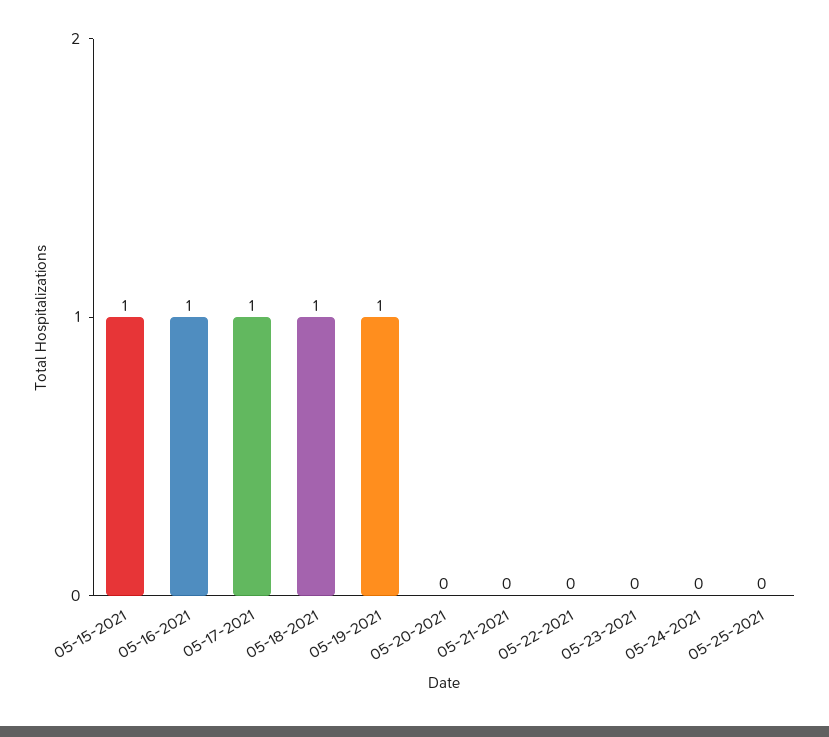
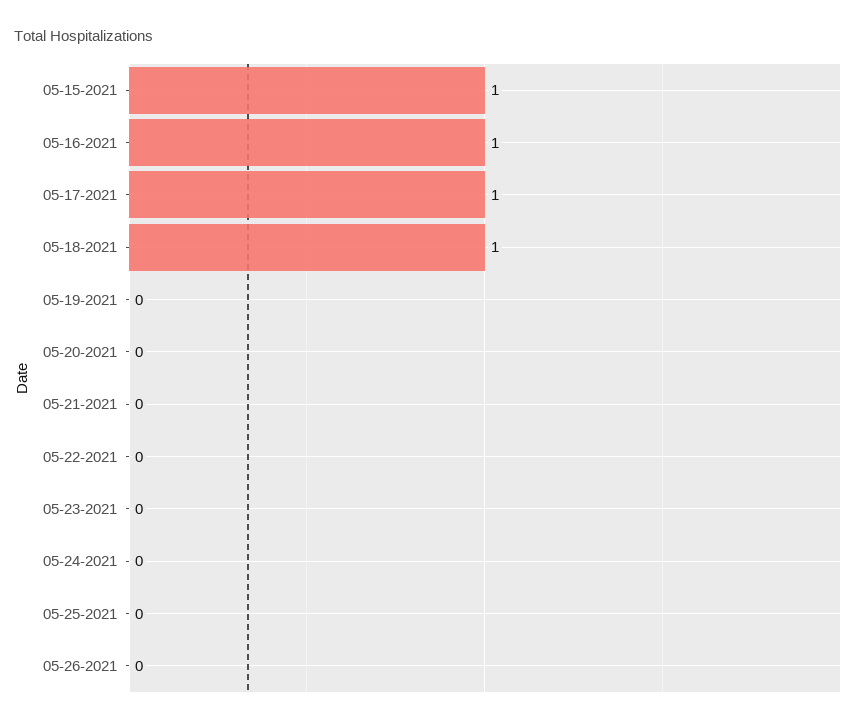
05-19-2021: 1 -> 0
05-26-2021: none -> 0

